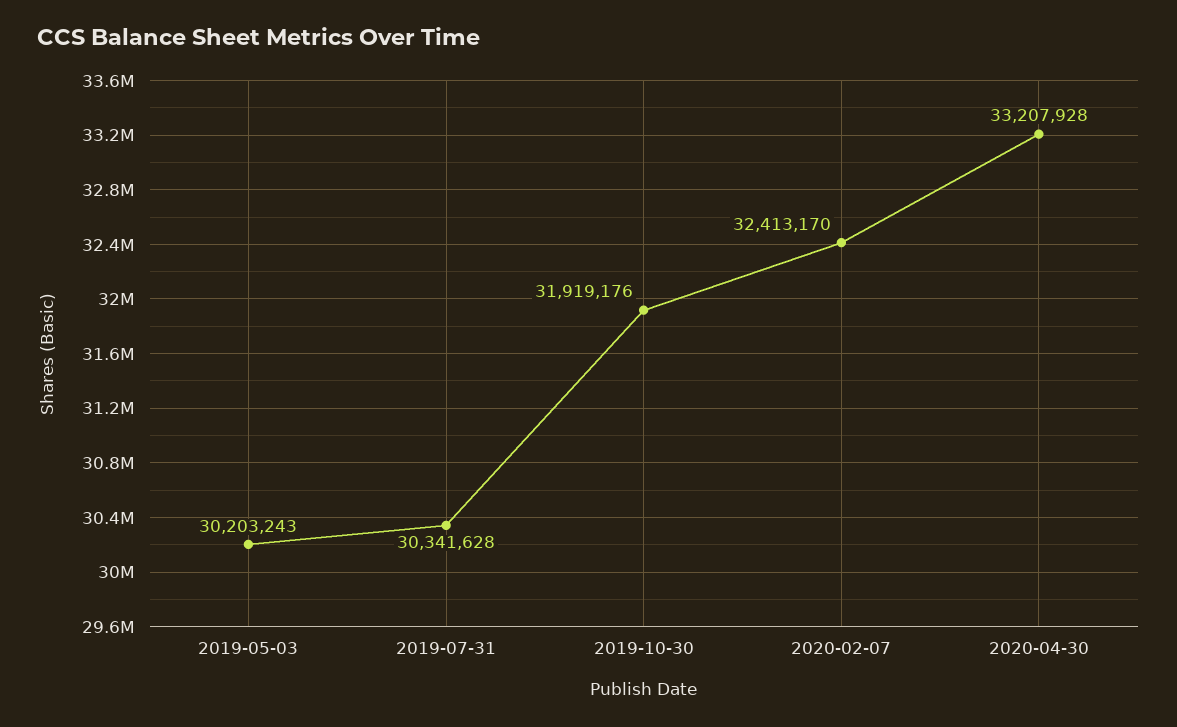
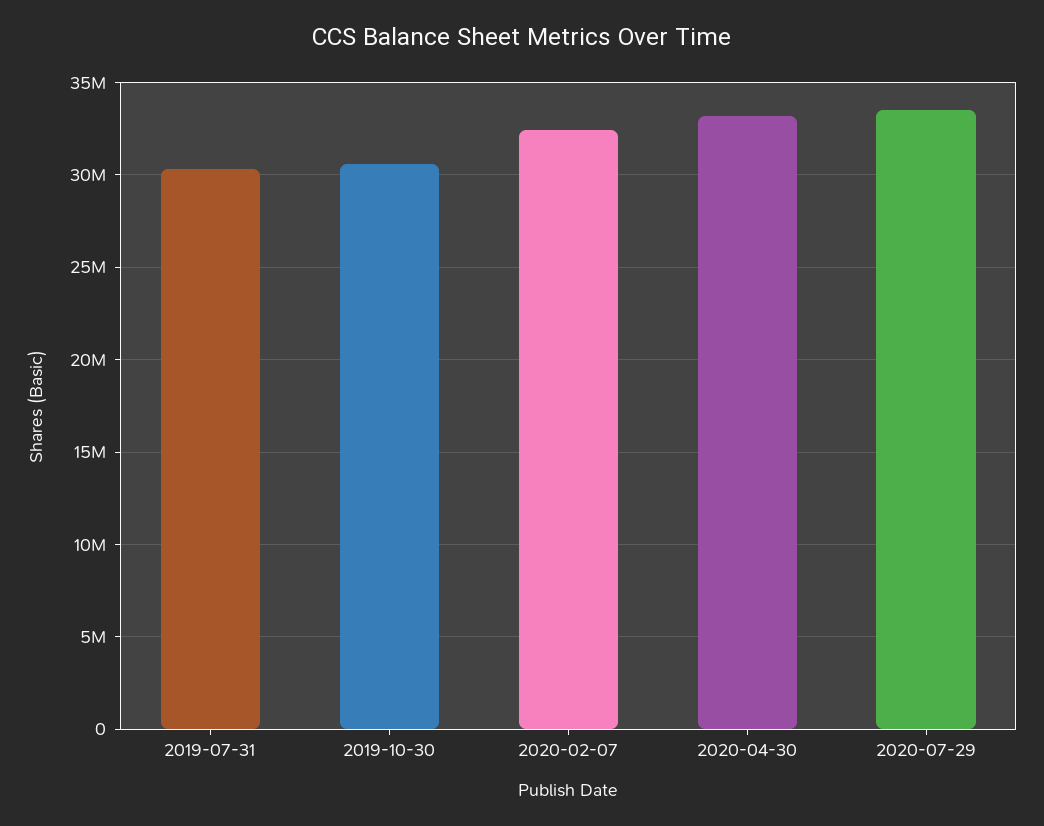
2019-05-03: 30203243 -> none
2019-10-30: 31919176 -> 30500000
2020-07-29: none -> 33500000

